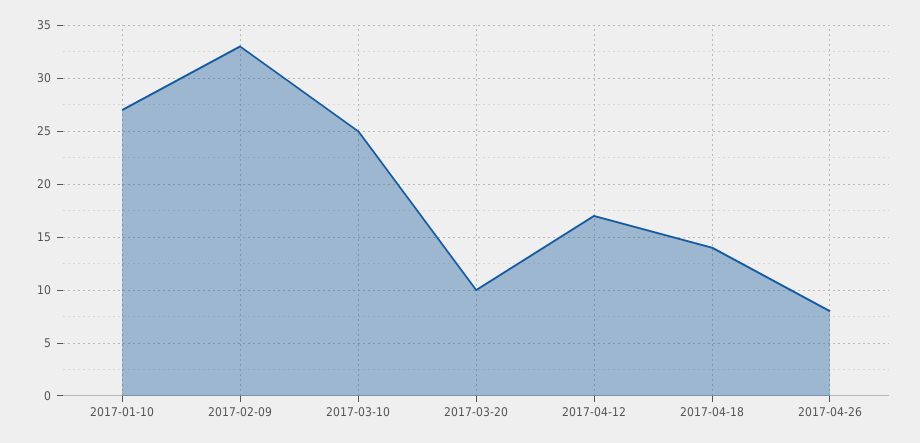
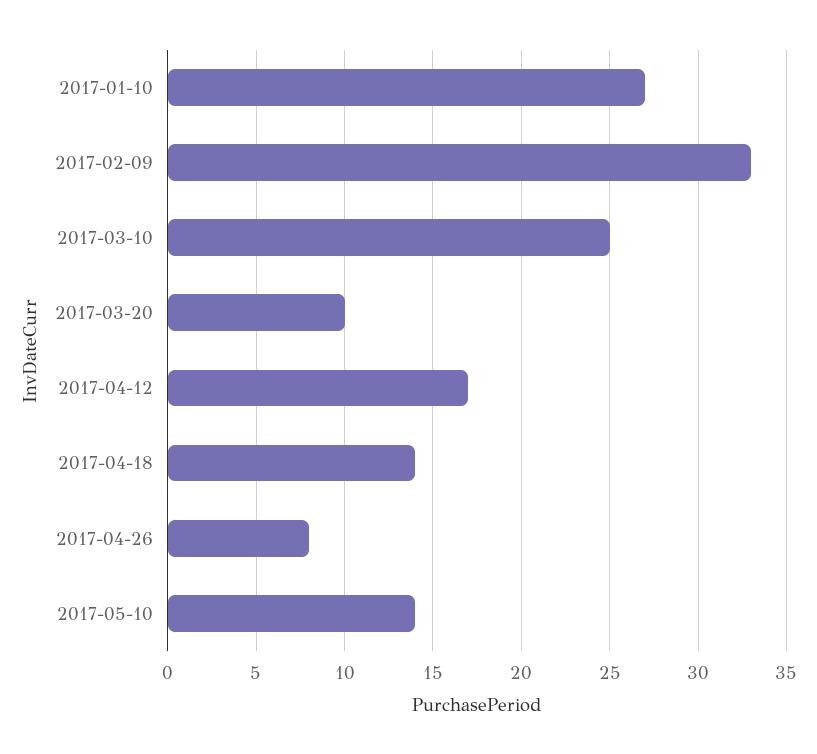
2017-05-10: none -> 14

